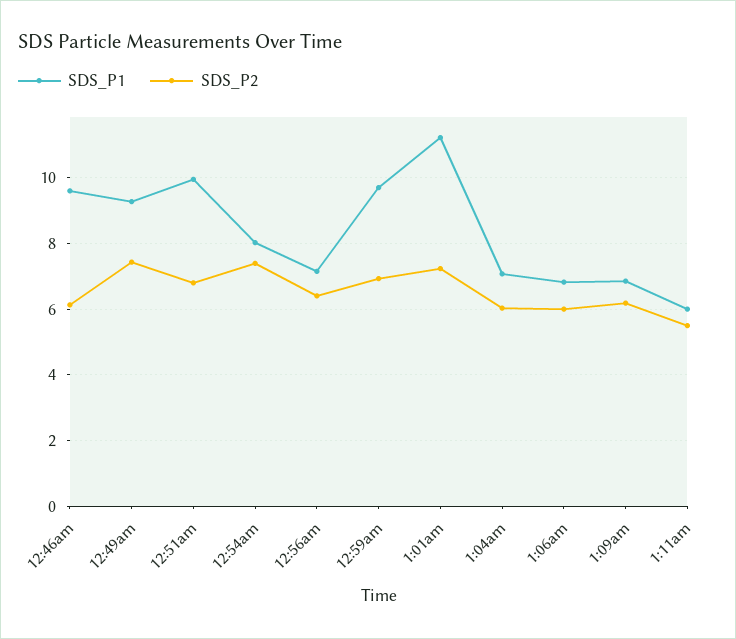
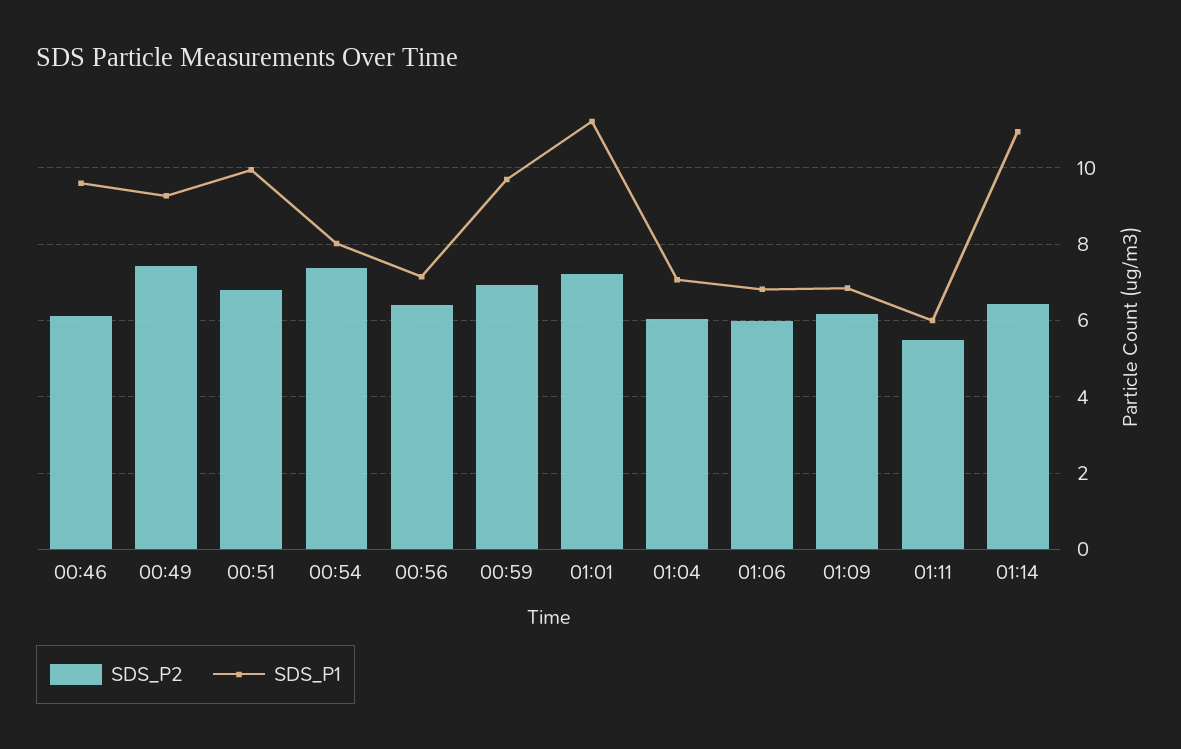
SDS_P2, 01:14: none -> 6.4
SDS_P1, 01:14: none -> 11

